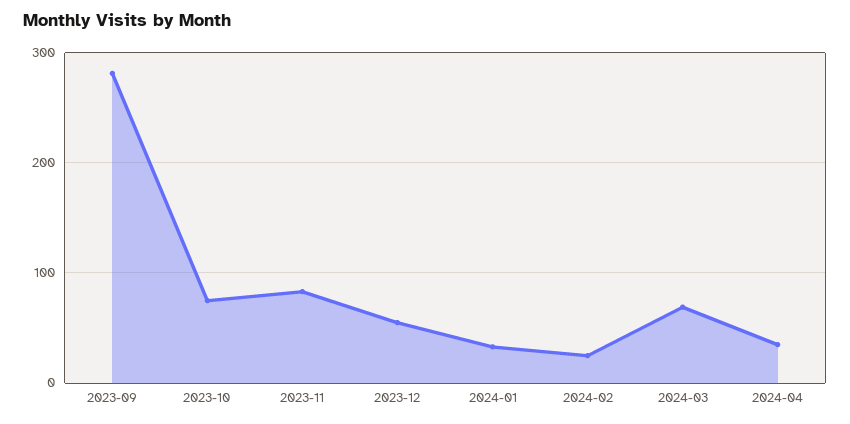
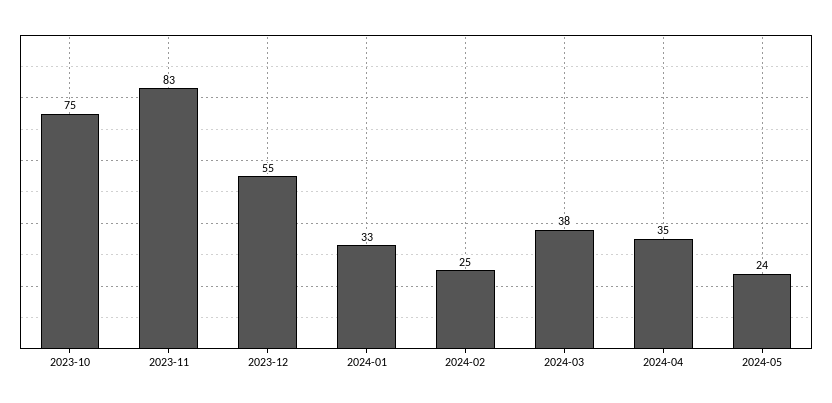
2023-09: 280 -> none
2024-03: 70 -> 38
2024-05: none -> 24

